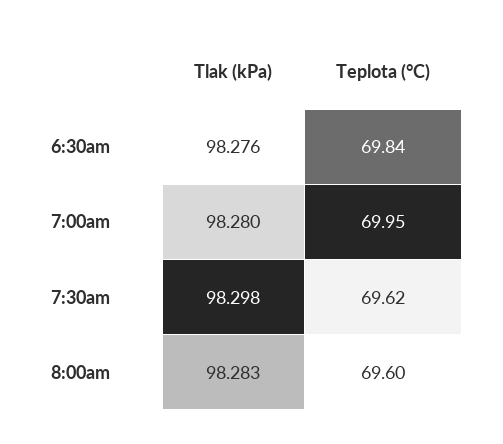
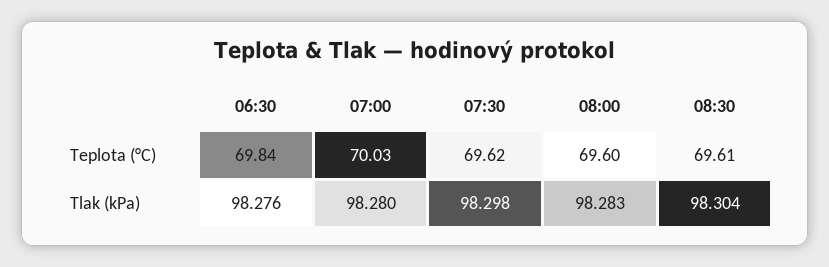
Teplota (°C), 7:00am: 69.95 -> 70.03
Teplota (°C), 08:30: none -> 69.61
Tlak (kPa), 08:30: none -> 98.304

